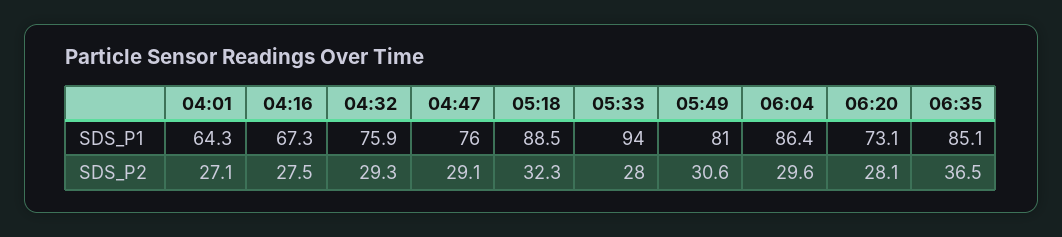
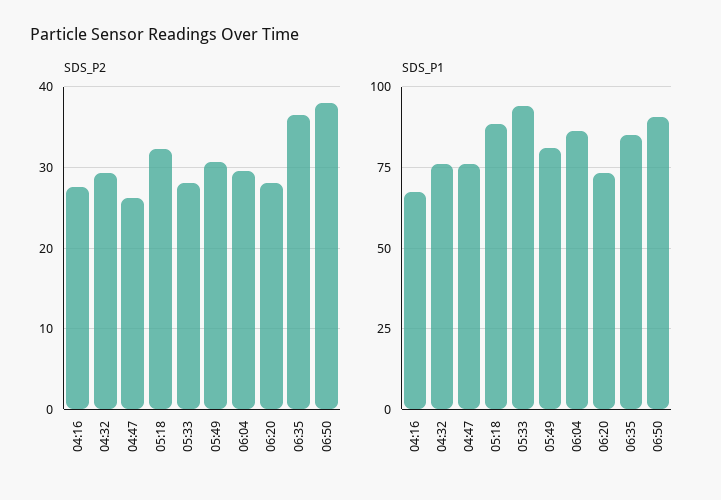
SDS_P1, 04:01: 64.3 -> none
SDS_P2, 04:01: 27.1 -> none
SDS_P2, 04:47: 29.1 -> 26
SDS_P2, 06:50: none -> 38
SDS_P1, 06:50: none -> 90

